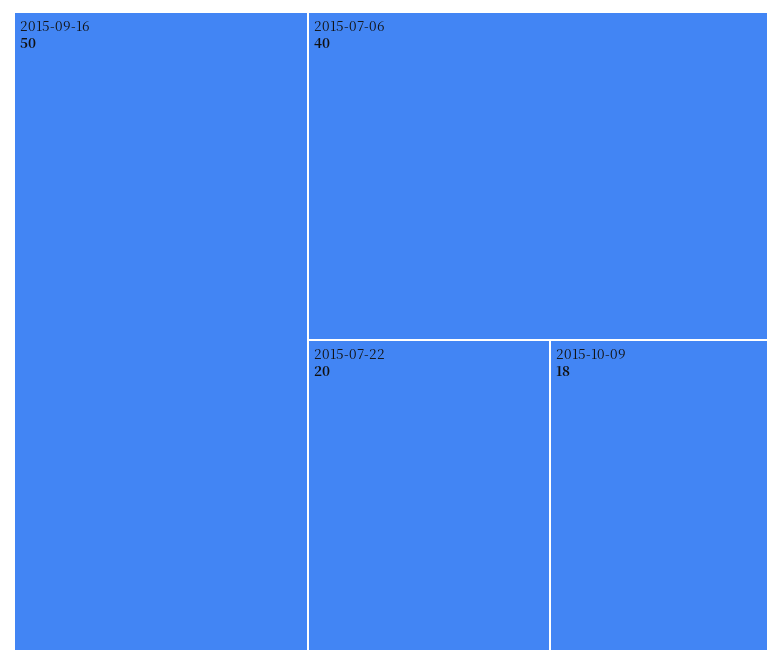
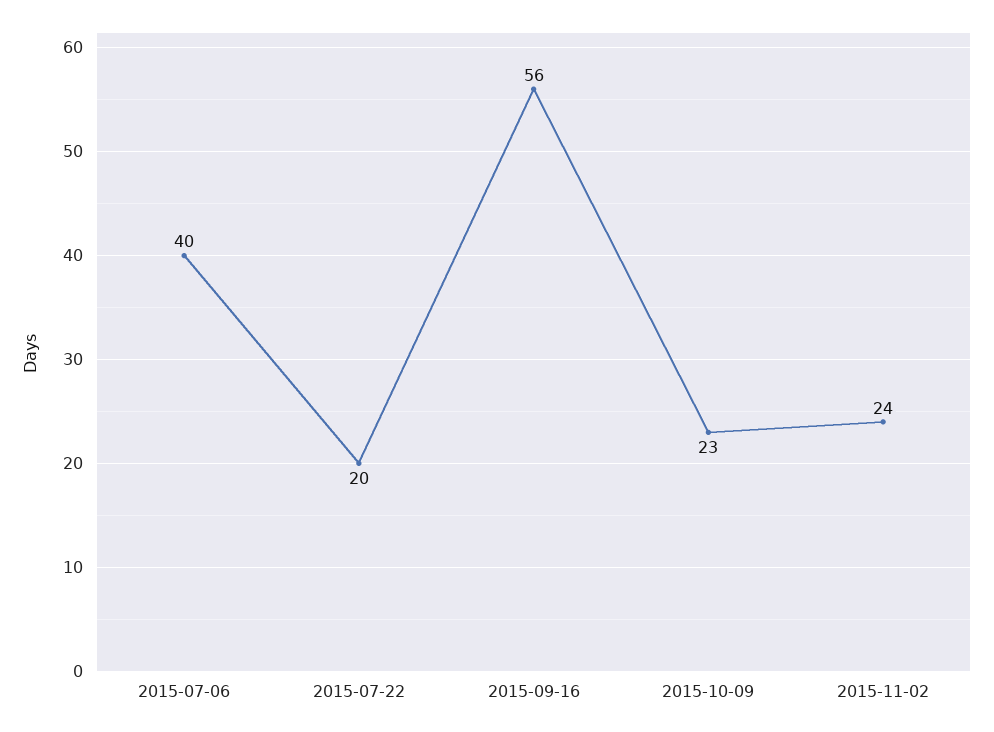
2015-09-16: 50 -> 56
2015-10-09: 18 -> 23
2015-11-02: none -> 24

